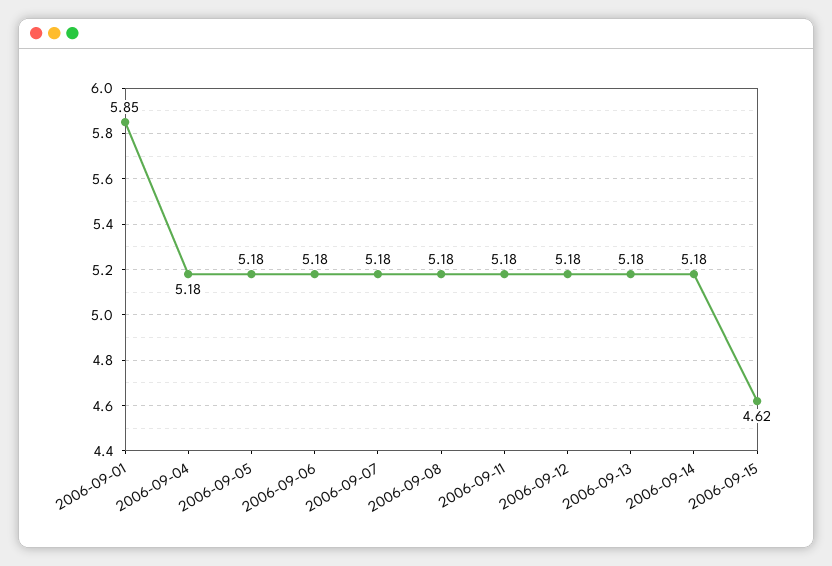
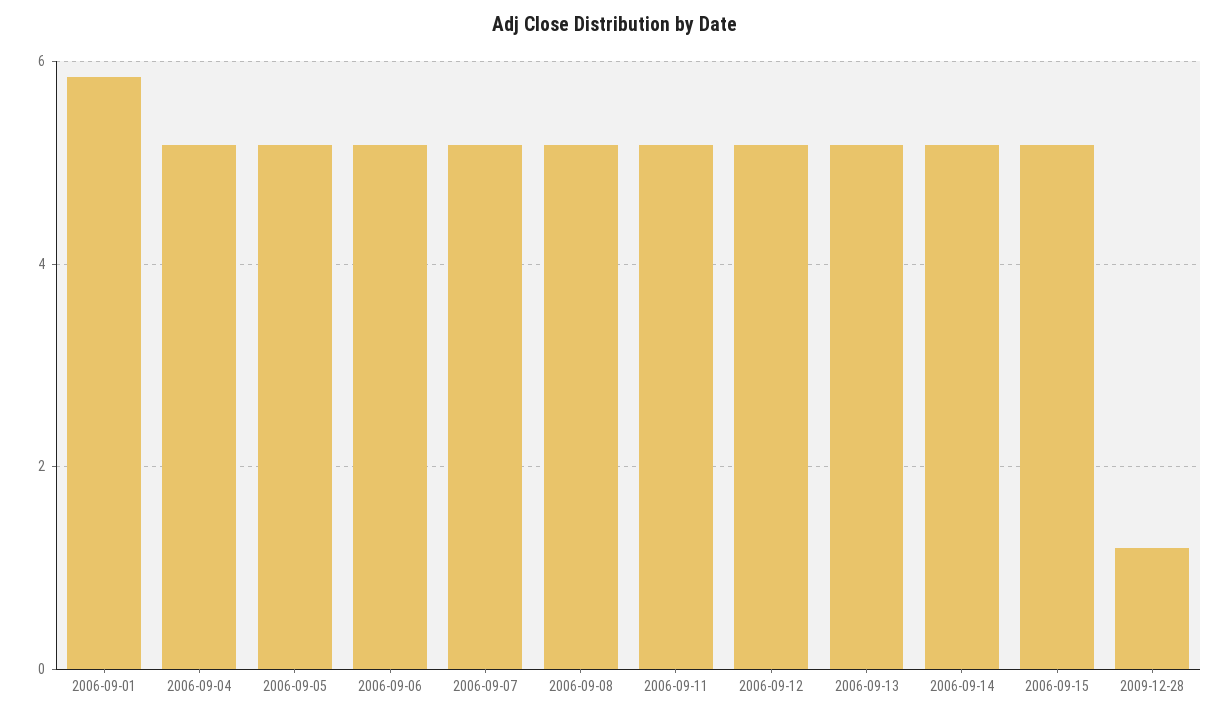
2006-09-15: 4.62 -> 5.2
2009-12-28: none -> 1.2

